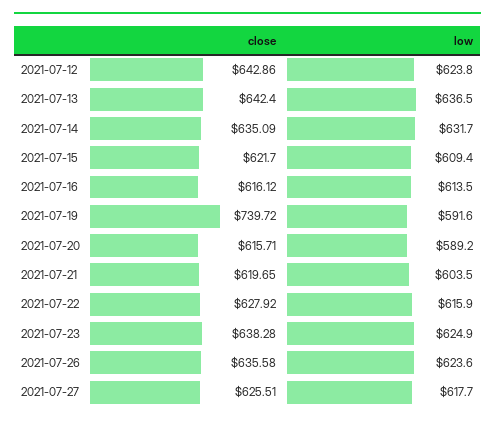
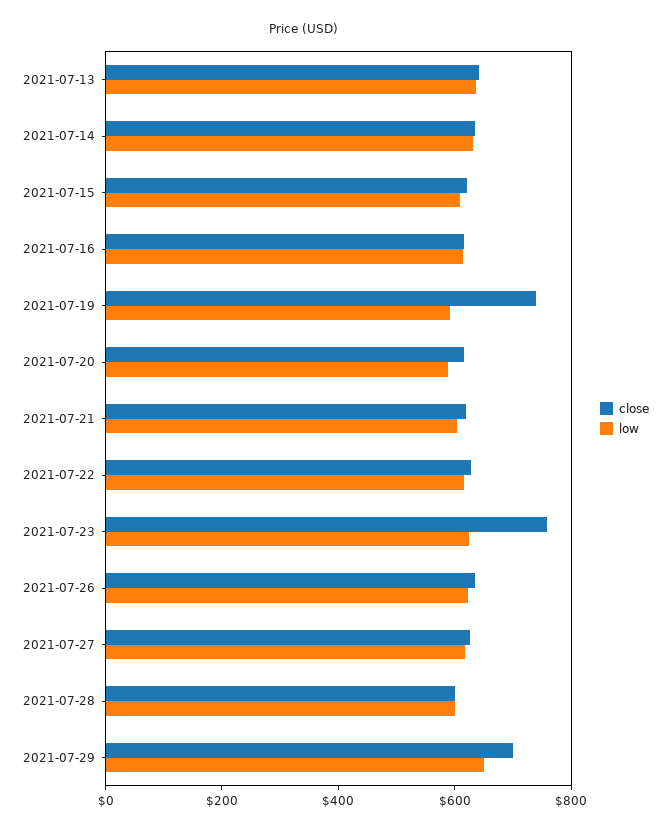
close, 2021-07-12: 642.86 -> none
low, 2021-07-12: 623.8 -> none
close, 2021-07-23: 638.28 -> 750
close, 2021-07-28: none -> 600
low, 2021-07-28: none -> 600
close, 2021-07-29: none -> 700
low, 2021-07-29: none -> 650

